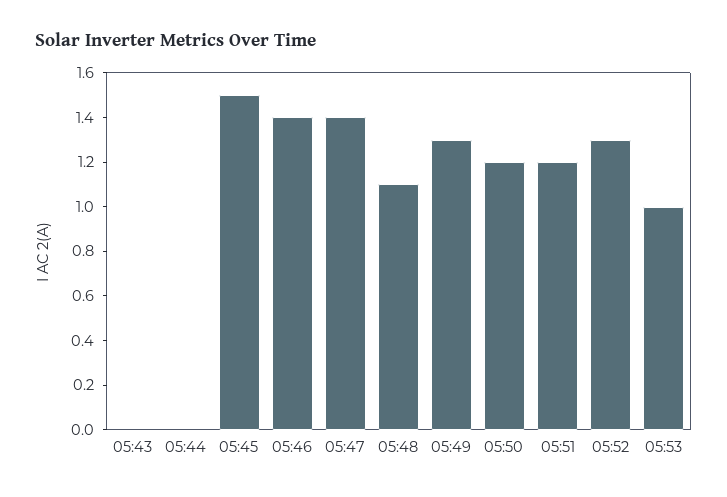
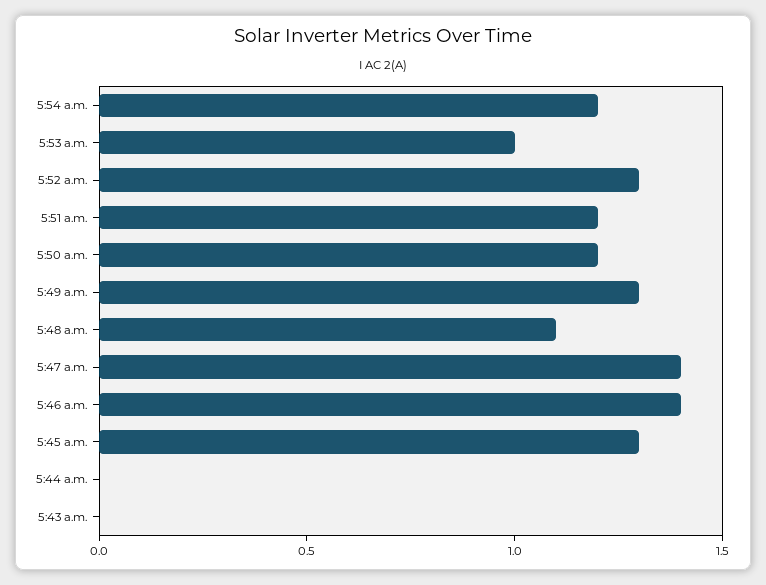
05:45: 1.5 -> 1.3
5:54 a.m.: none -> 1.2

